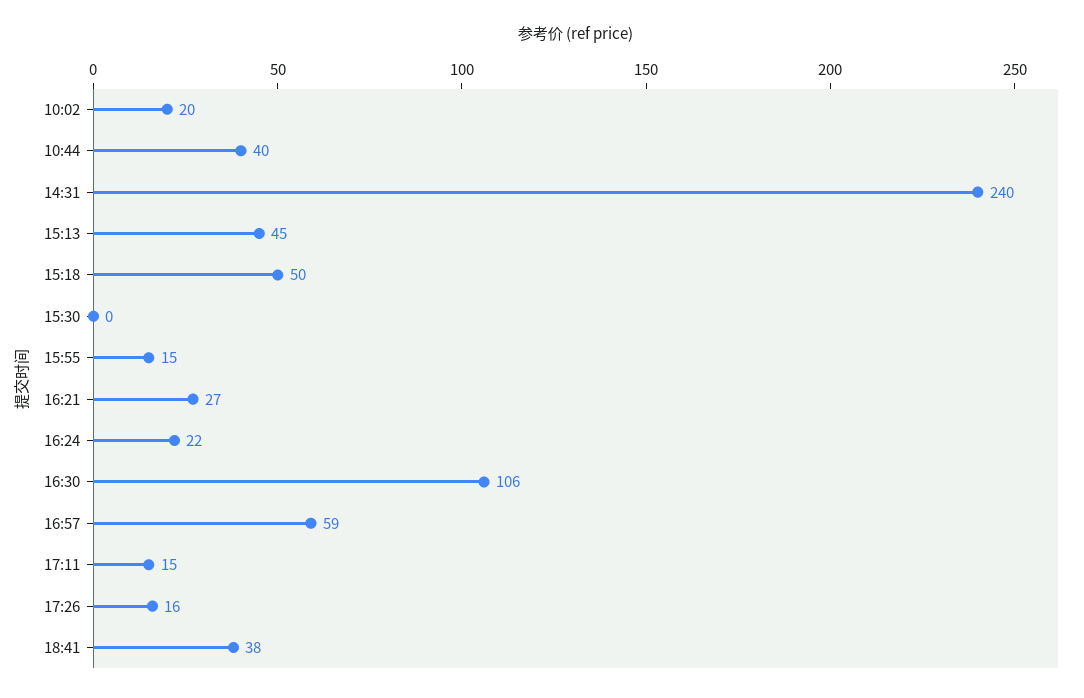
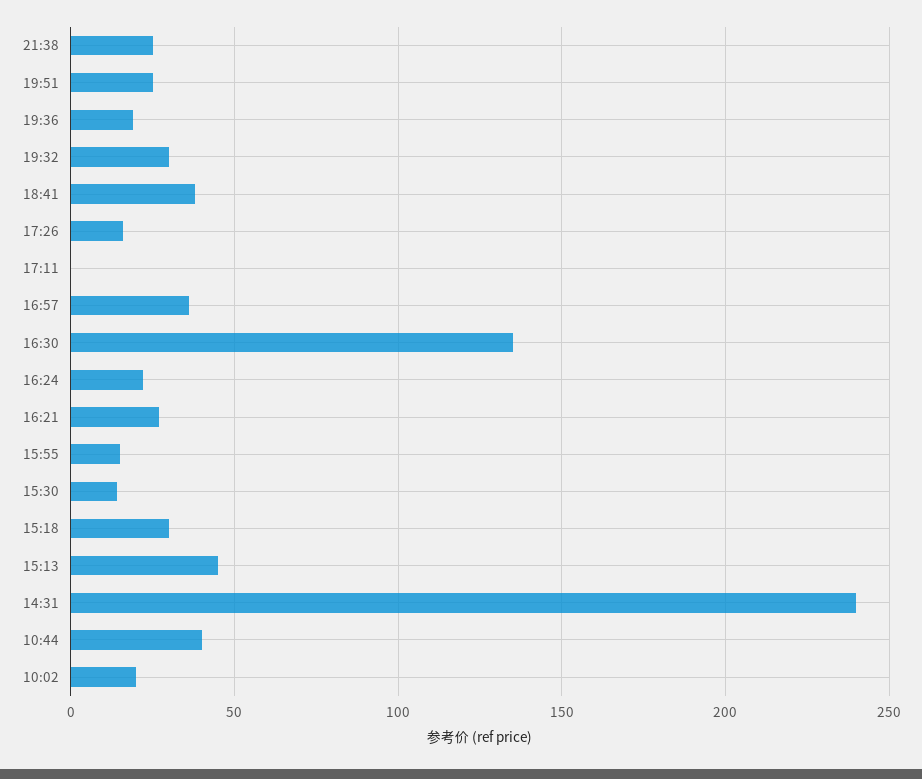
15:18: 50 -> 30
15:30: 0 -> 15
16:30: 106 -> 135
16:57: 59 -> 35
17:11: 15 -> 0
21:38: none -> 25
19:51: none -> 25
19:36: none -> 20
19:32: none -> 30

